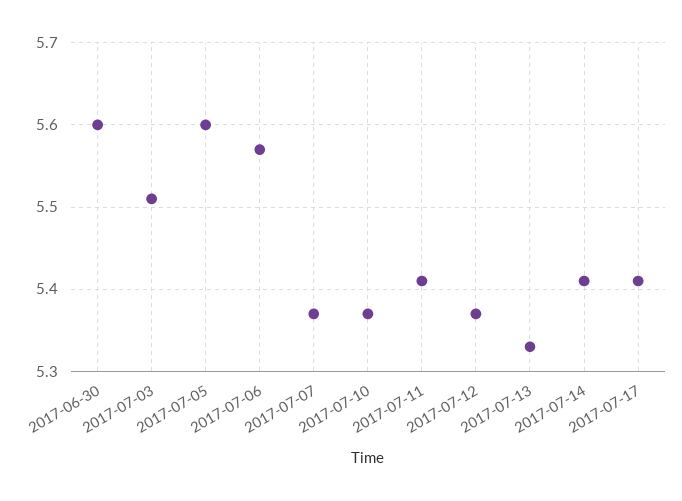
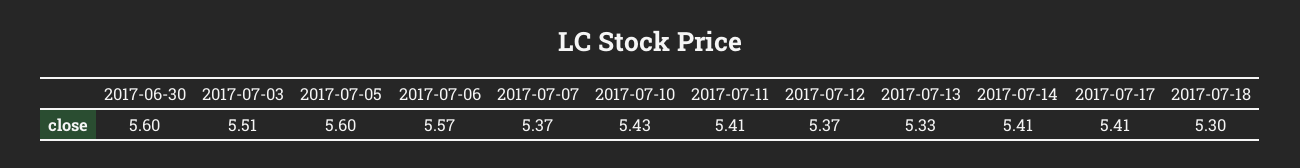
2017-07-10: 5.37 -> 5.43
2017-07-18: none -> 5.3

